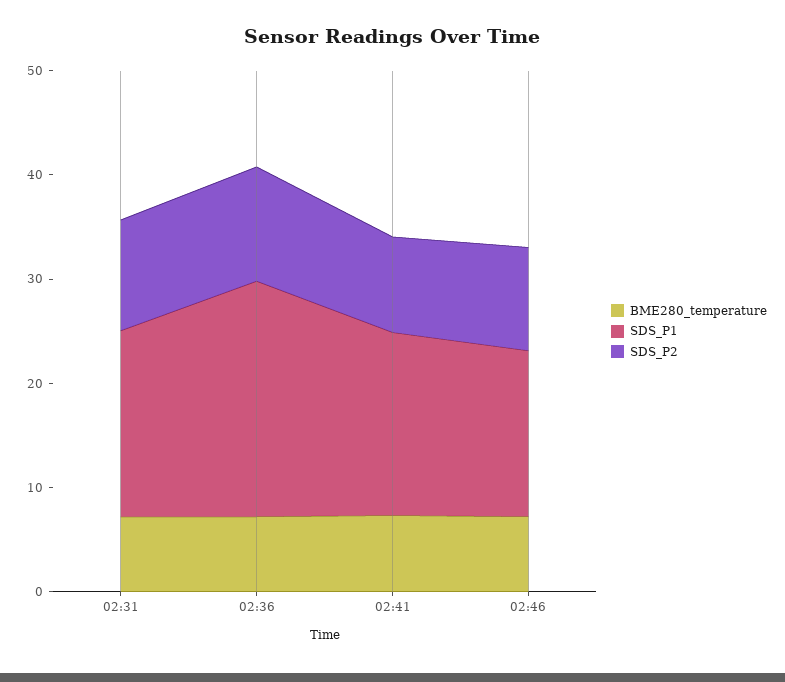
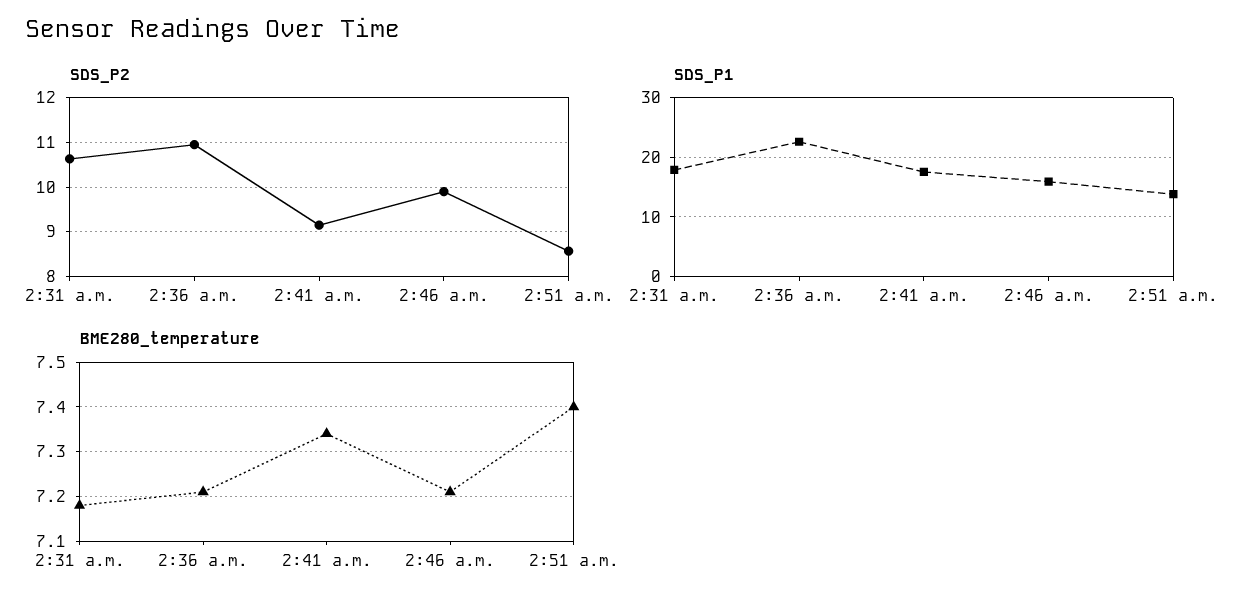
SDS_P2, 2:51 a.m.: none -> 8.6
SDS_P1, 2:51 a.m.: none -> 14
BME280_temperature, 2:51 a.m.: none -> 7.4

